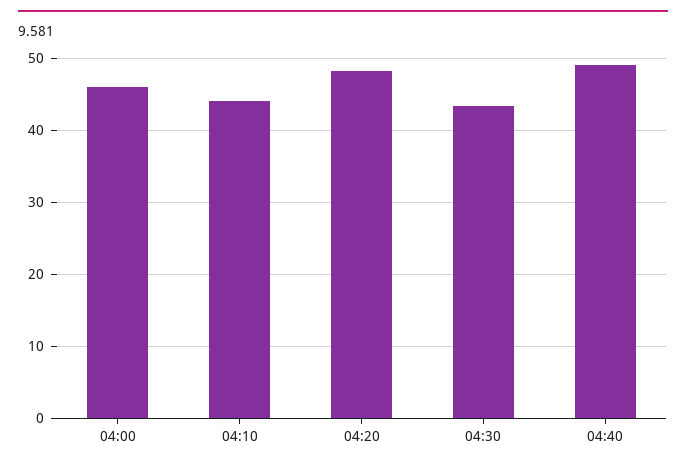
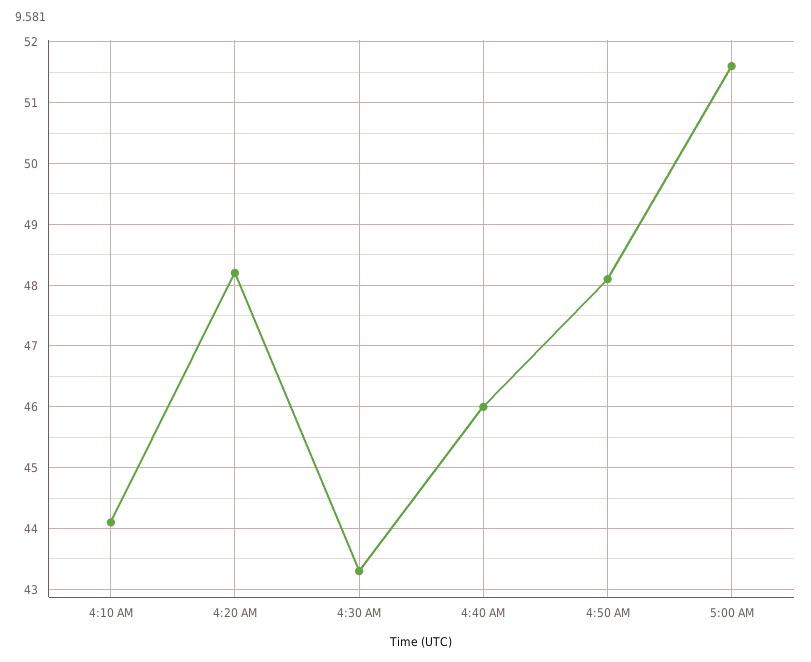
04:00: 46 -> none
04:40: 49 -> 46
4:50 AM: none -> 48.1
5:00 AM: none -> 51.6

